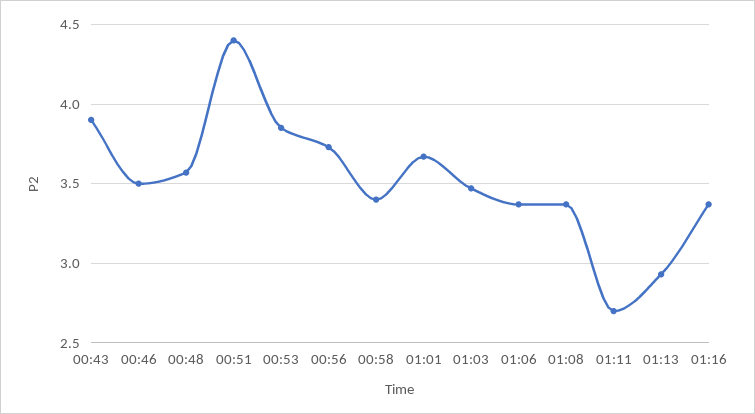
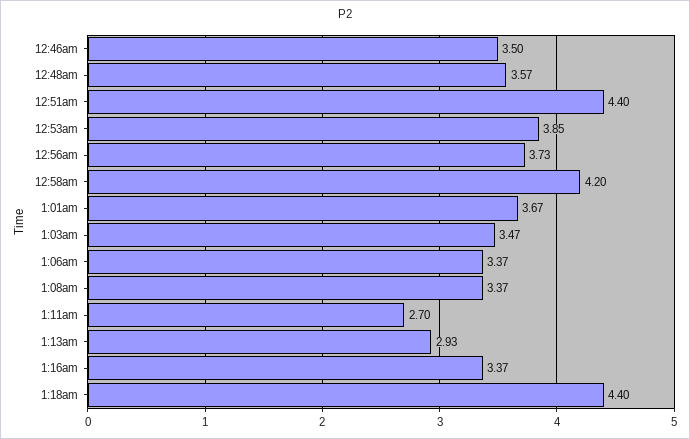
00:43: 3.9 -> none
00:58: 3.4 -> 4.2
1:18am: none -> 4.4

